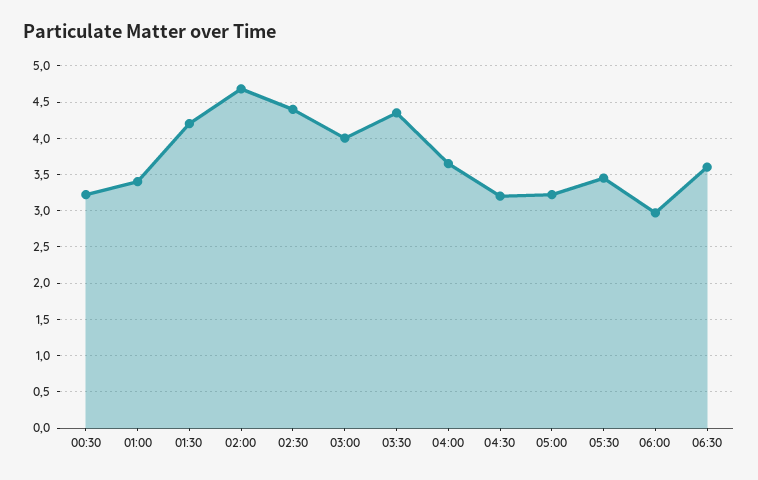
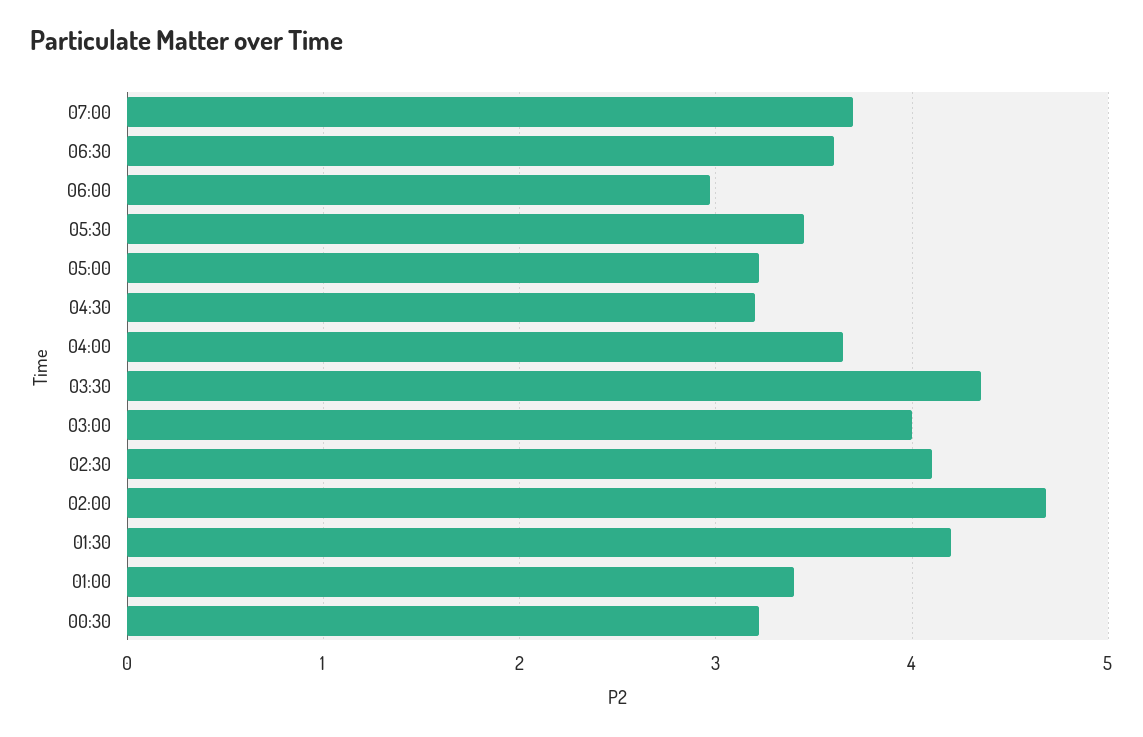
02:30: 4.4 -> 4.1
07:00: none -> 3.7

